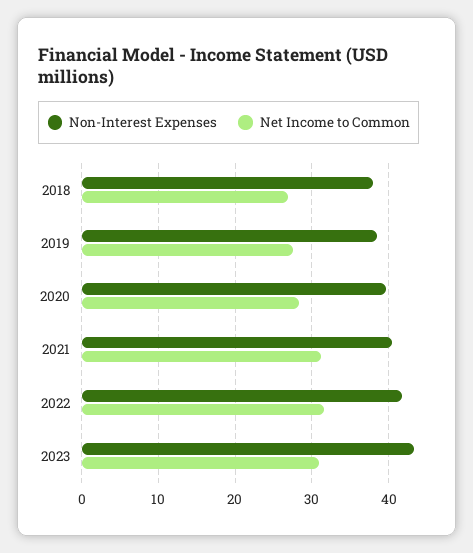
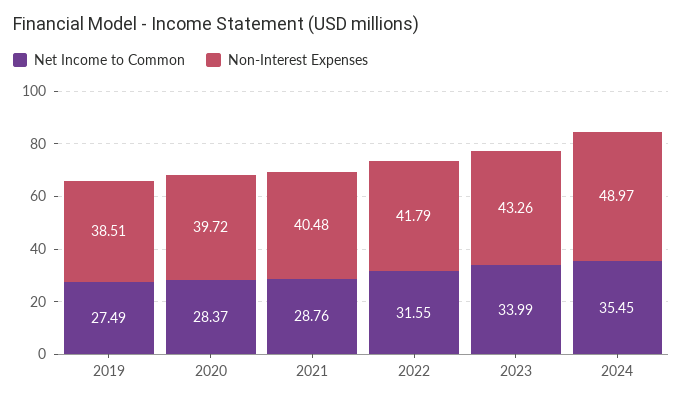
Non-Interest Expenses, 2018: 38 -> none
Net Income to Common, 2018: 27 -> none
Net Income to Common, 2021: 31 -> 28.76
Net Income to Common, 2023: 31 -> 33.99
Net Income to Common, 2024: none -> 35.45
Non-Interest Expenses, 2024: none -> 48.97

